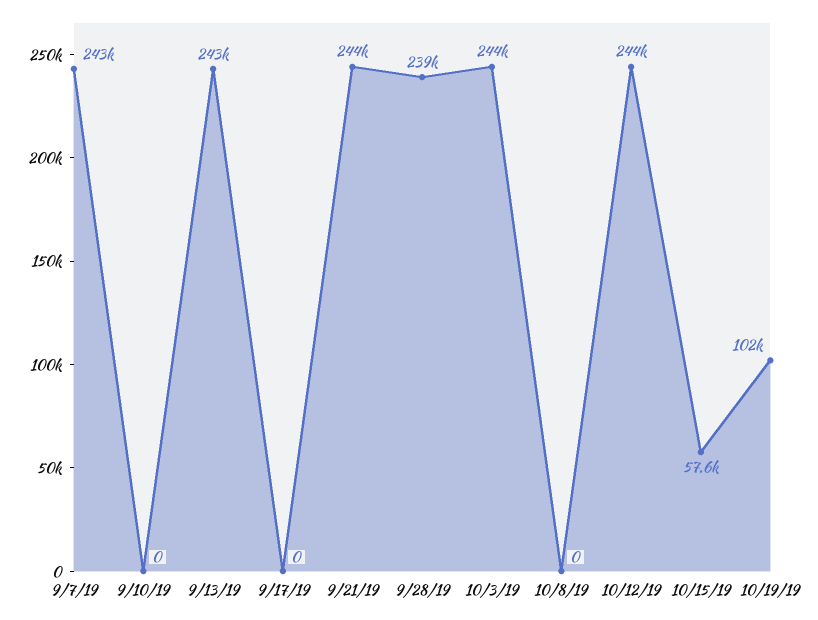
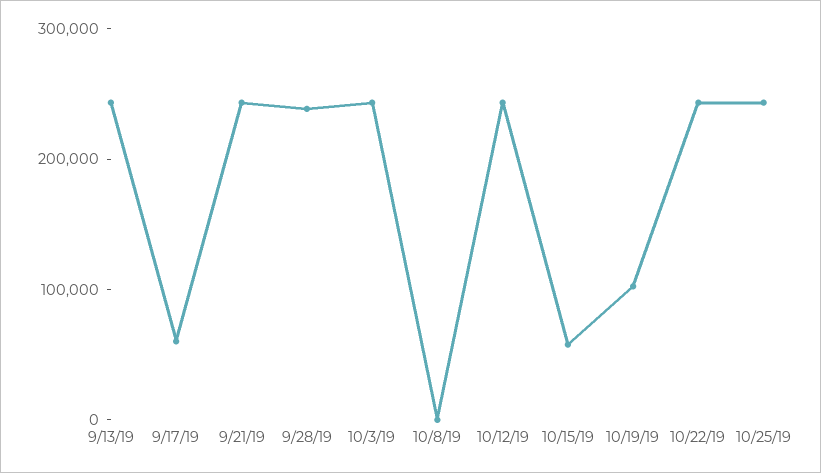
9/7/19: 243000 -> none
9/10/19: 0 -> none
9/17/19: 0 -> 60000
10/22/19: none -> 240000
10/25/19: none -> 240000

